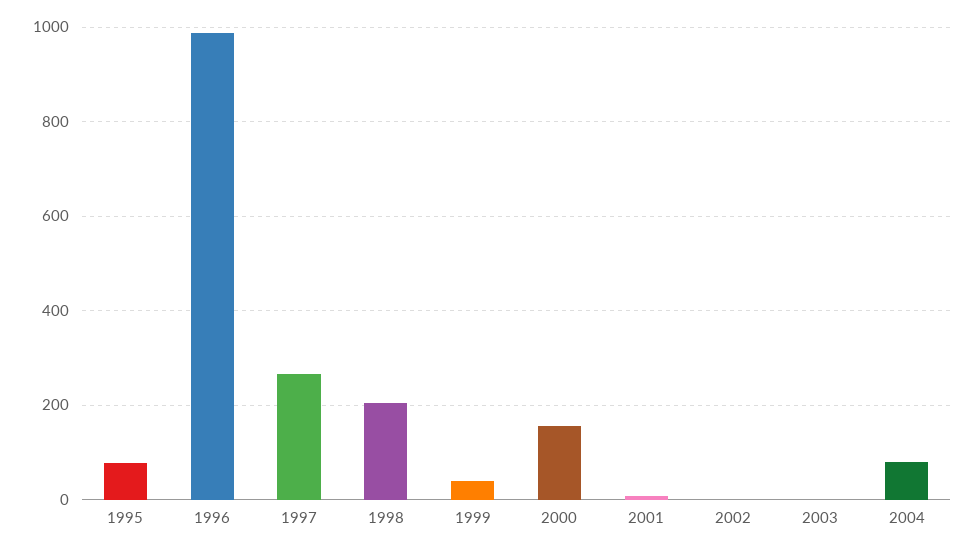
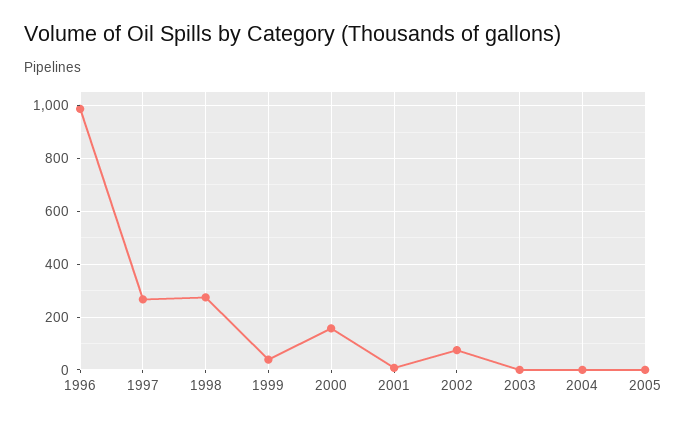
1995: 80 -> none
1998: 200 -> 275
2002: 0 -> 75
2004: 80 -> 0
2005: none -> 0

